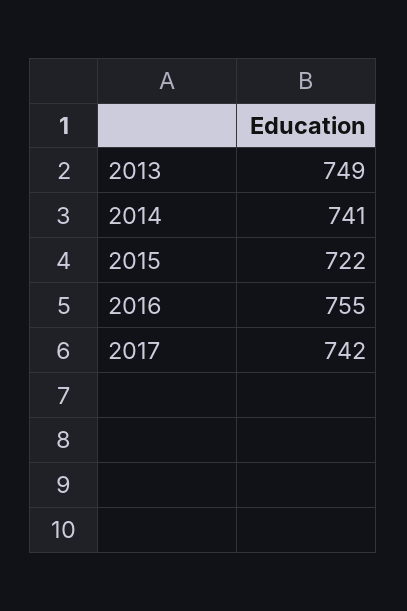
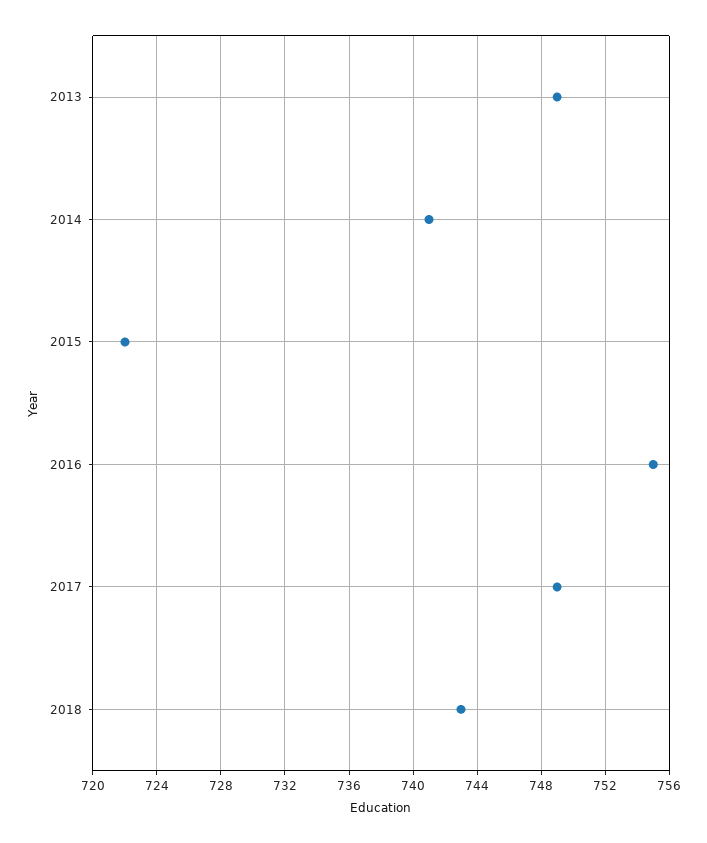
2017: 742 -> 749
2018: none -> 743

